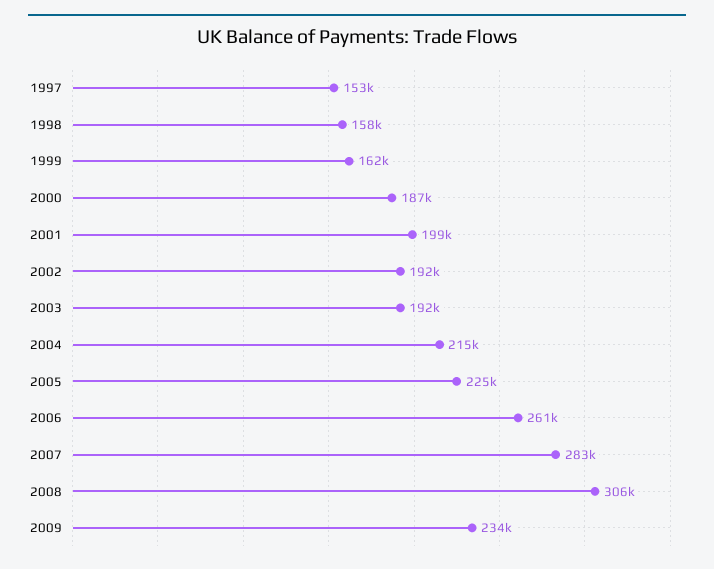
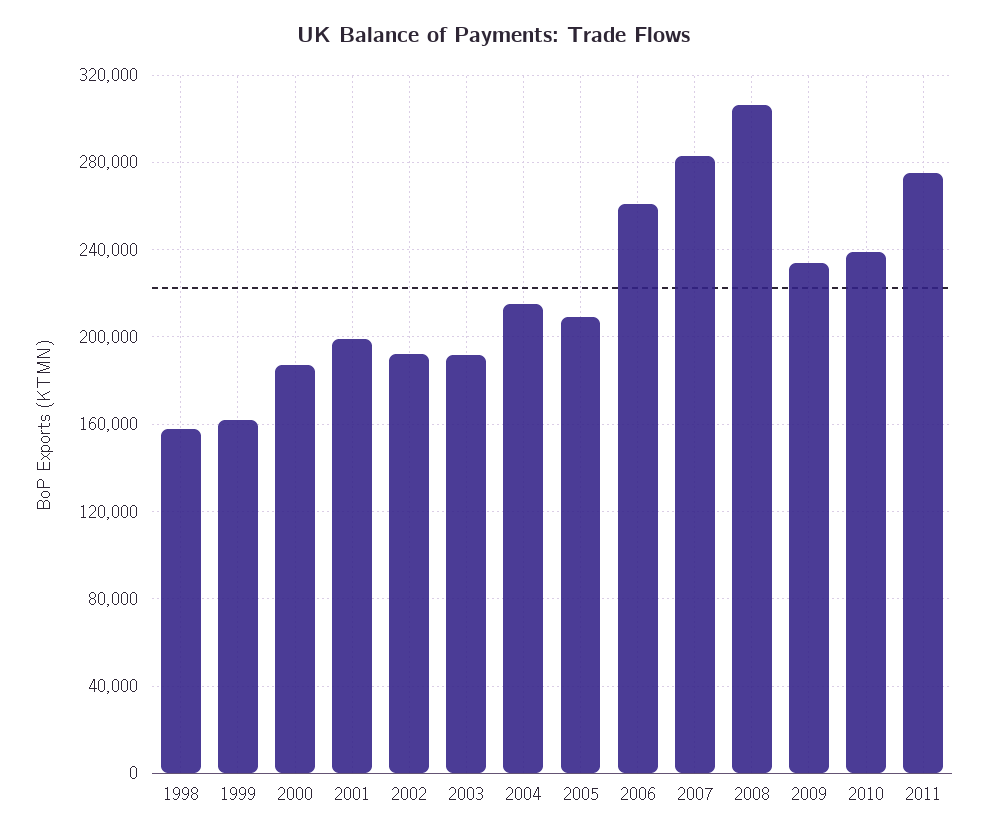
1997: 153000 -> none
2005: 225000 -> 210000
2010: none -> 240000
2011: none -> 275000

